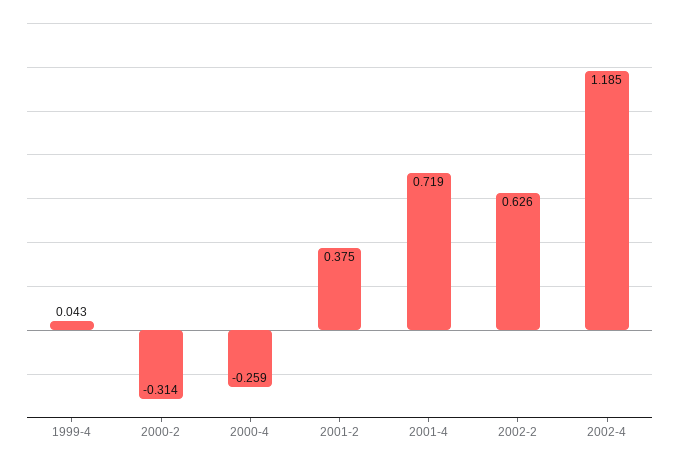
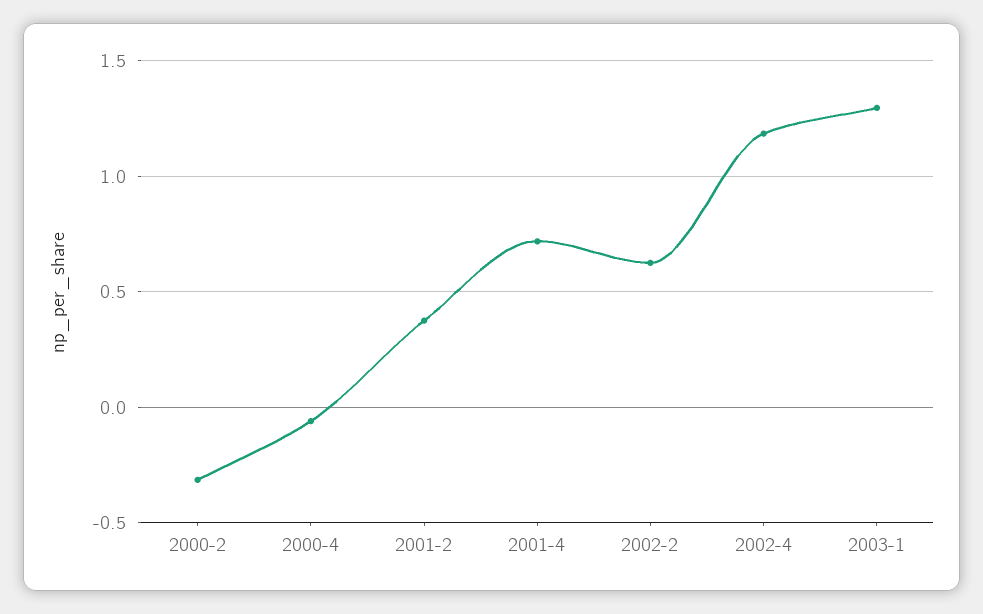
1999-4: 0.043 -> none
2000-4: -0.259 -> -0.05
2003-1: none -> 1.3

